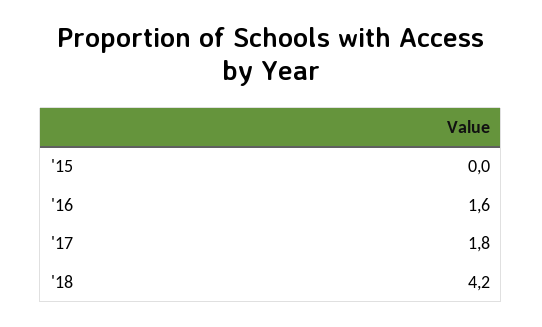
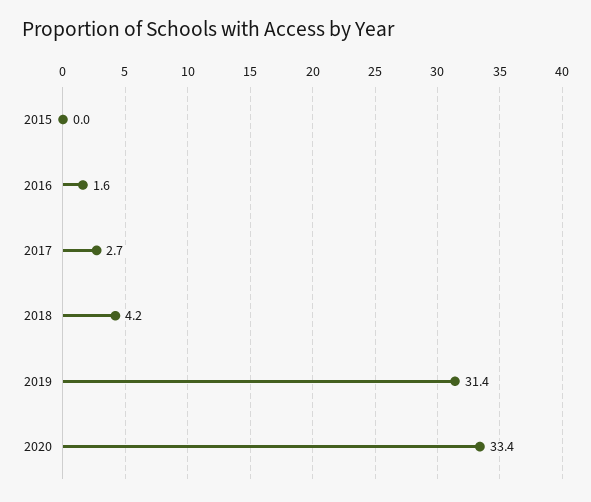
'17: 1.8 -> 2.7
2019: none -> 31.4
2020: none -> 33.4

